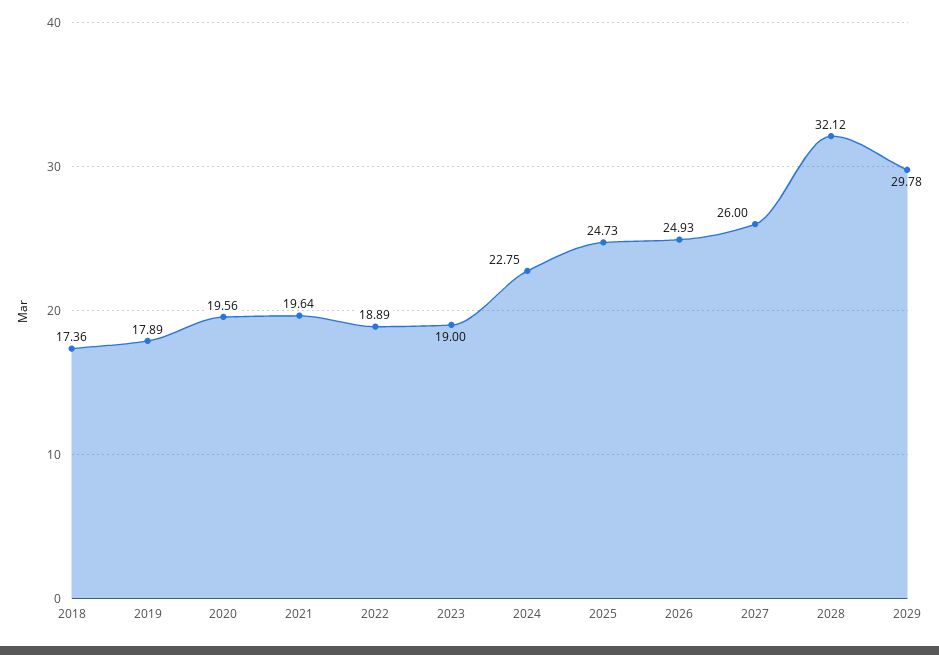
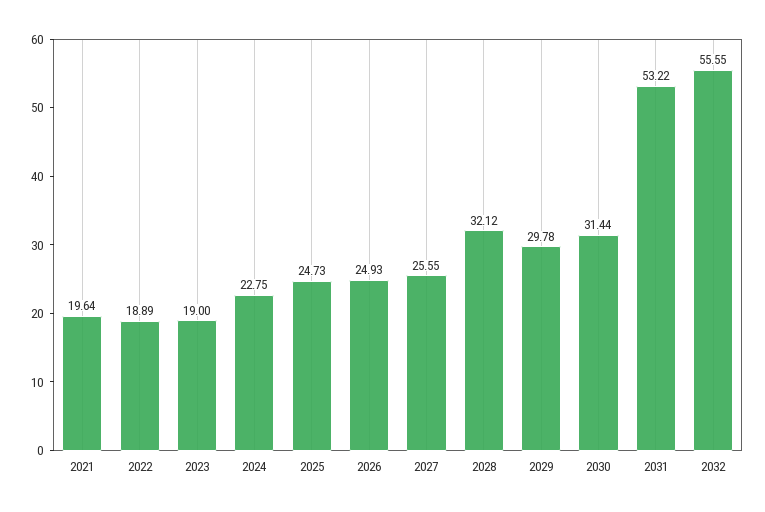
2018: 17.36 -> none
2019: 17.89 -> none
2020: 19.56 -> none
2027: 26 -> 25.55
2030: none -> 31.44
2031: none -> 53.22
2032: none -> 55.55

